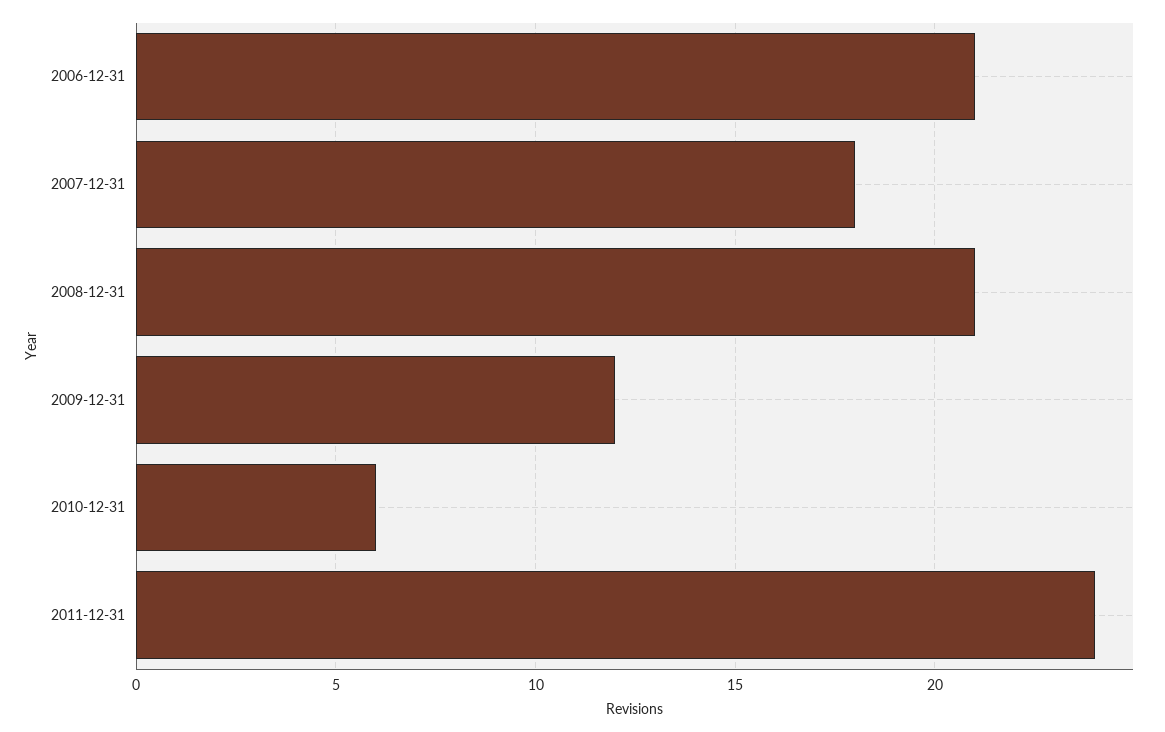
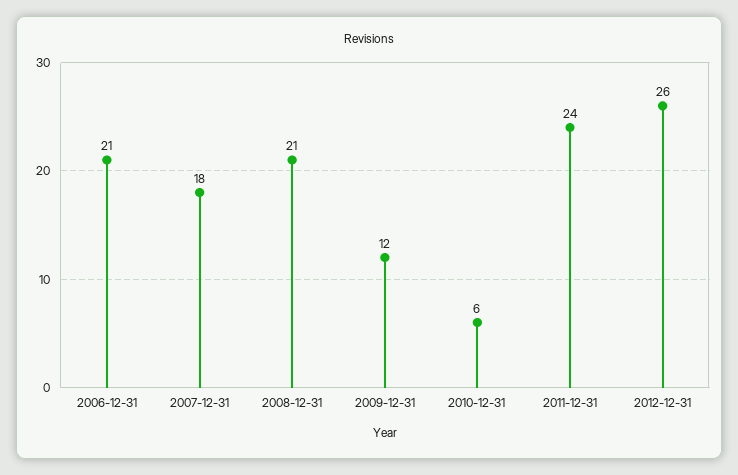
2012-12-31: none -> 26

